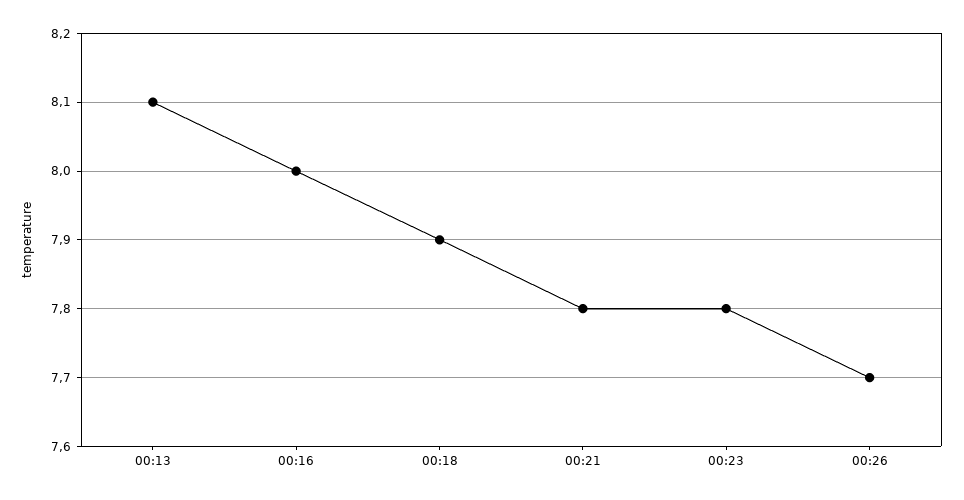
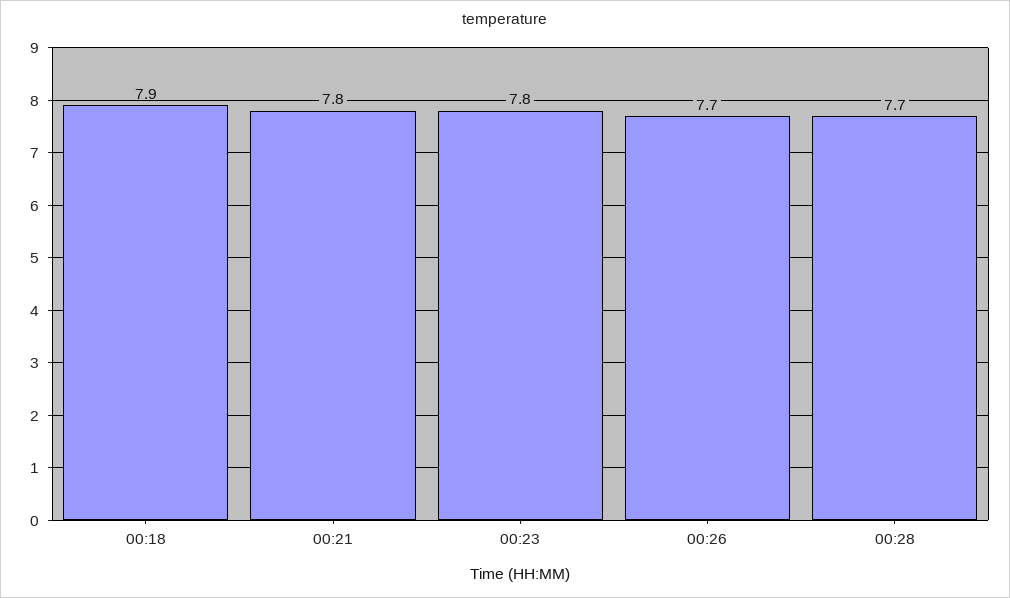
00:13: 8.1 -> none
00:16: 8 -> none
00:28: none -> 7.7

